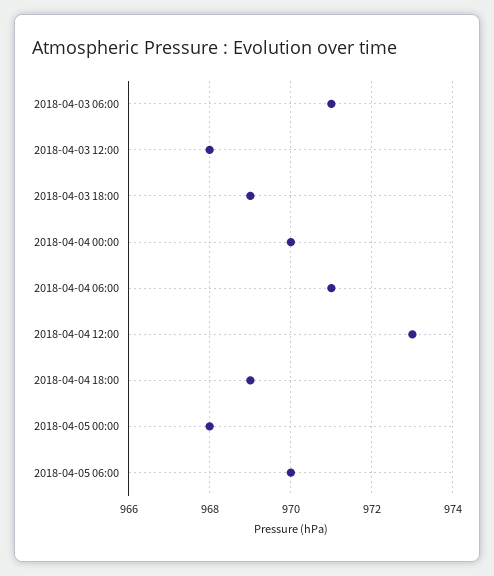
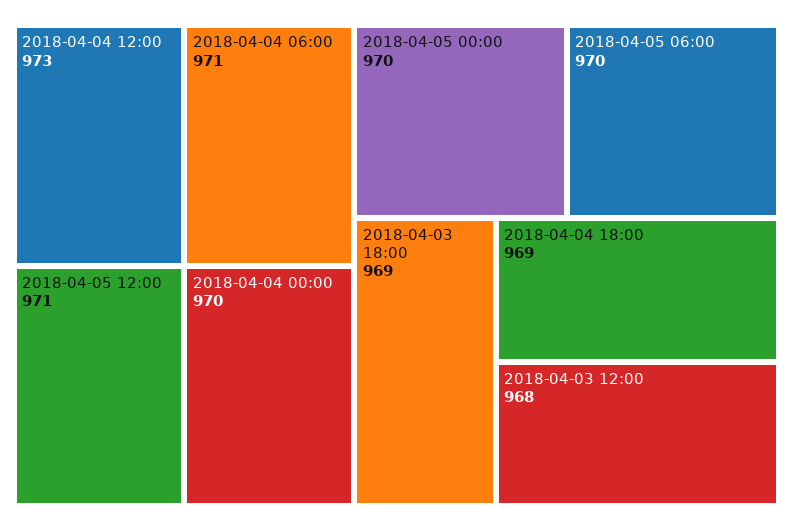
2018-04-03 06:00: 971 -> none
2018-04-05 00:00: 968 -> 970
2018-04-05 12:00: none -> 971

